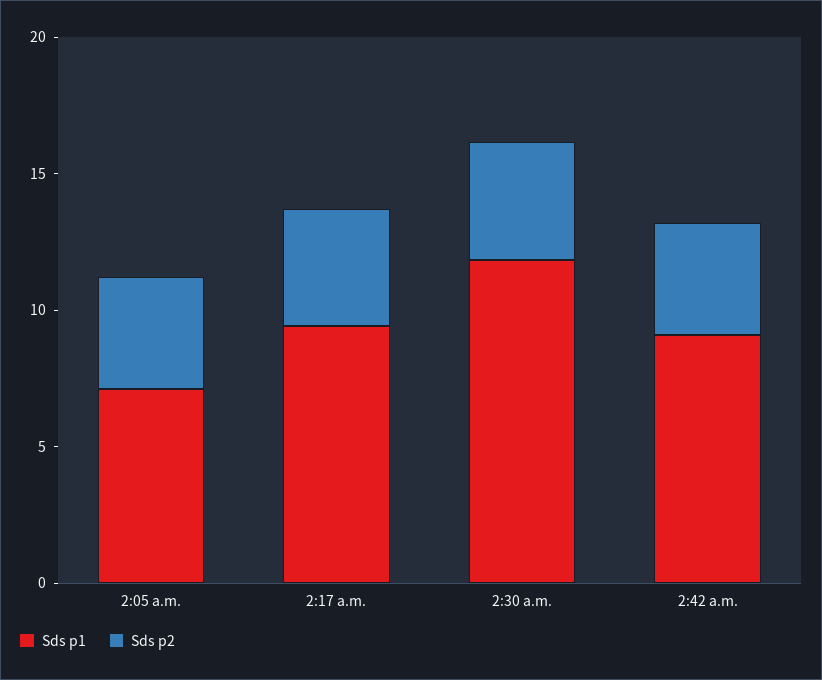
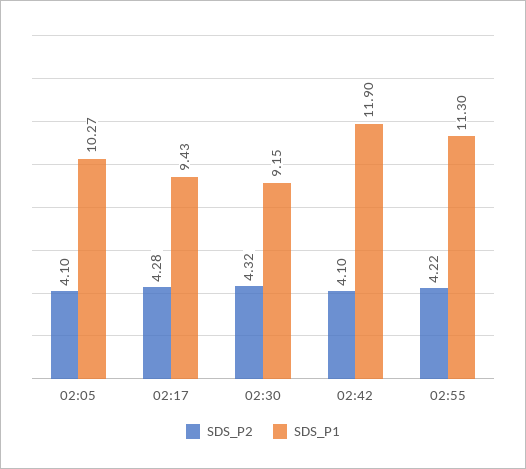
Sds p1, 2:05 a.m.: 7 -> 10.27
Sds p1, 2:30 a.m.: 12 -> 9.15
Sds p1, 2:42 a.m.: 9 -> 11.9
Sds p2, 02:55: none -> 4.22
Sds p1, 02:55: none -> 11.3

